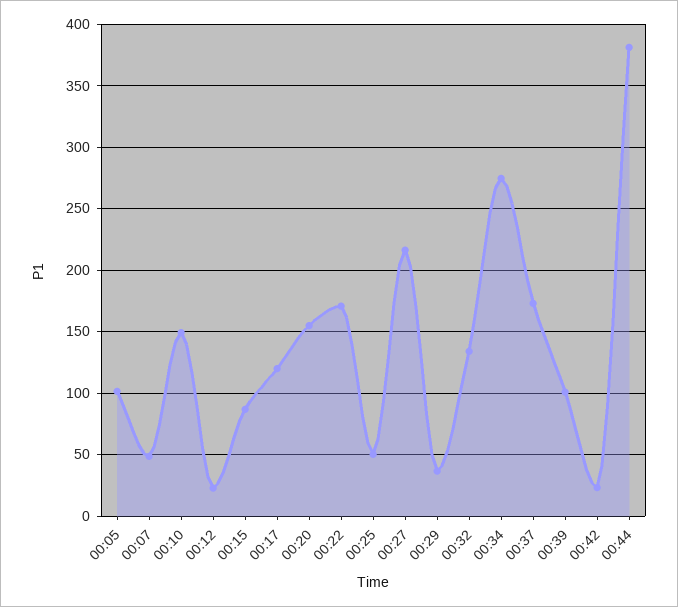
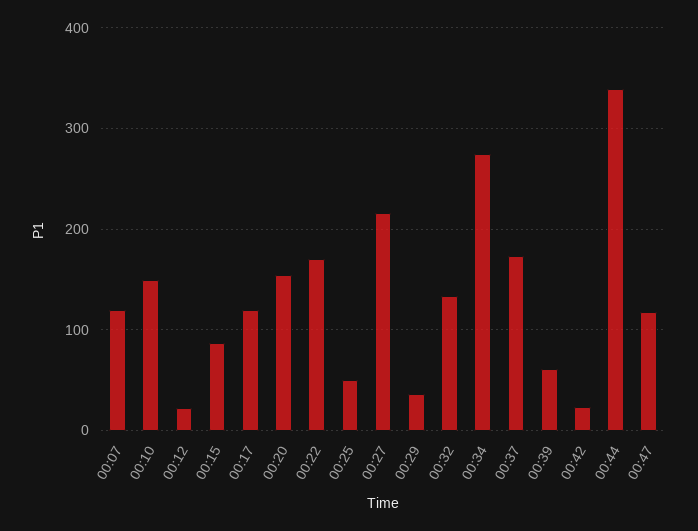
00:05: 100 -> none
00:07: 50 -> 120
00:39: 100 -> 60
00:44: 380 -> 340
00:47: none -> 120

